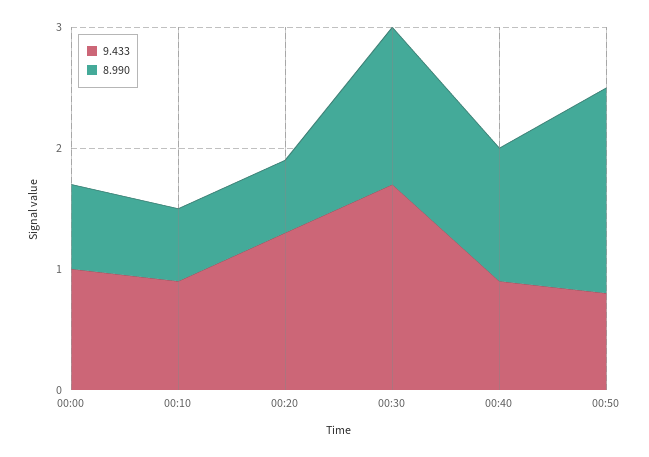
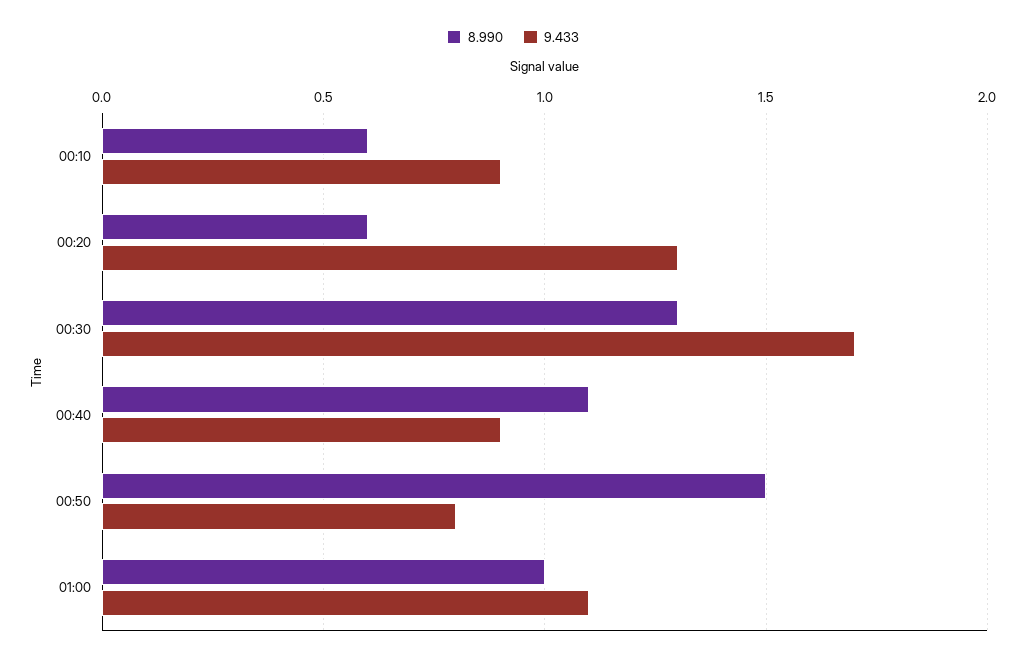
9.433, 00:00: 1 -> none
8.990, 00:00: 0.7 -> none
8.990, 00:50: 1.7 -> 1.5
8.990, 01:00: none -> 1
9.433, 01:00: none -> 1.1

